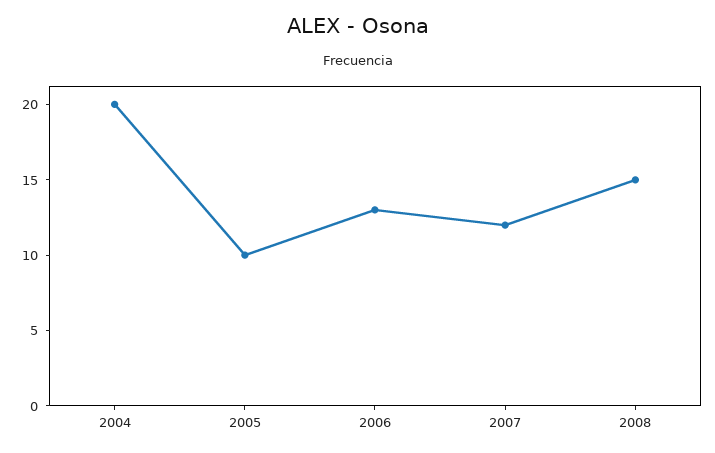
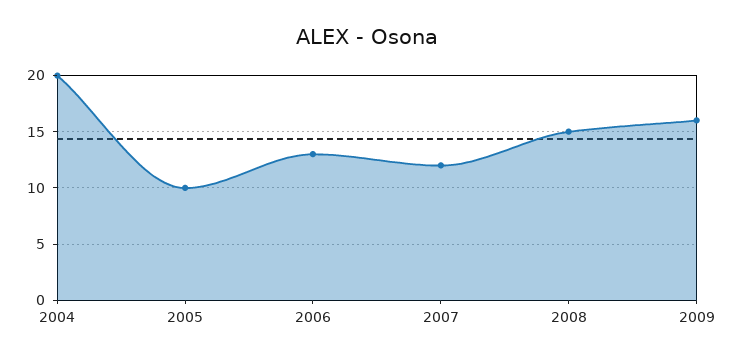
2009: none -> 16

